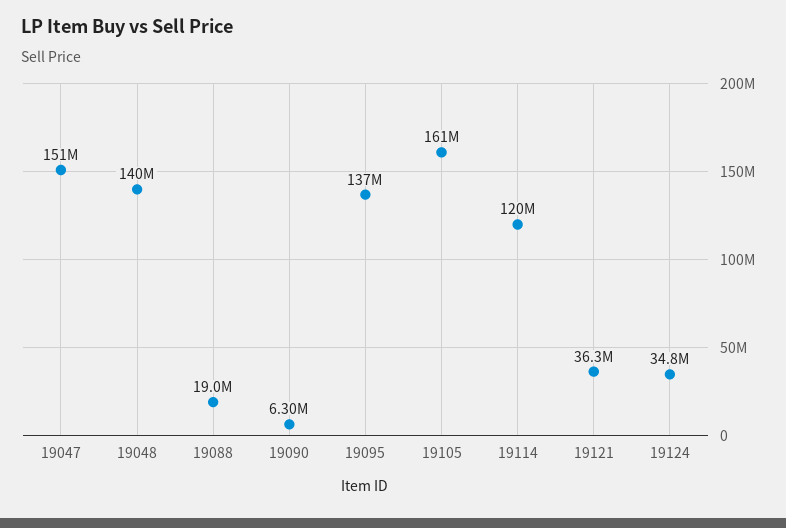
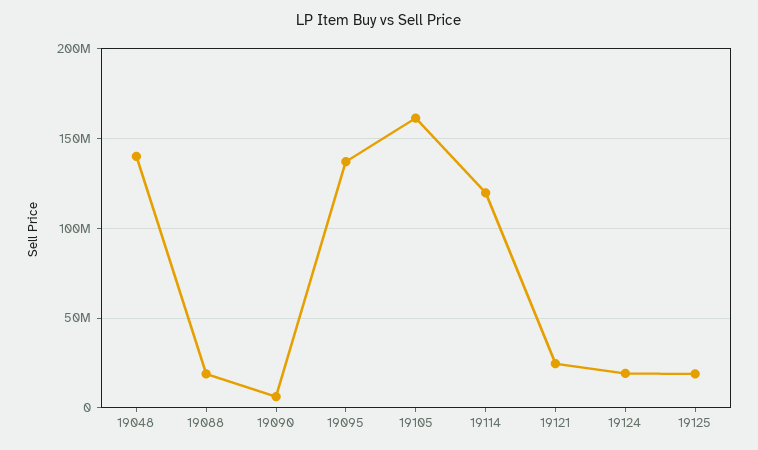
19047: 151000000 -> none
19121: 36300000 -> 25000000
19124: 34800000 -> 20000000
19125: none -> 20000000

